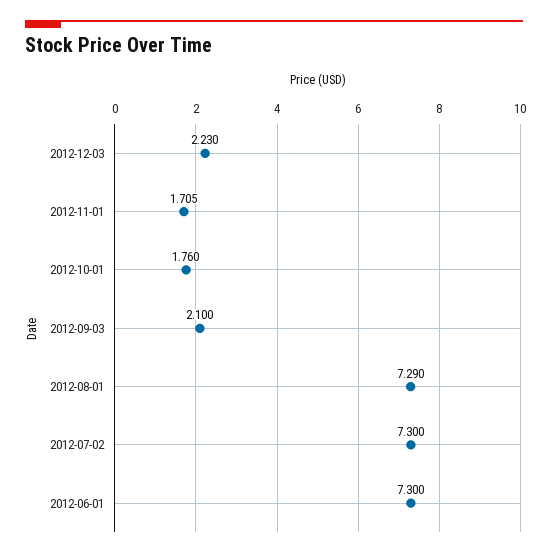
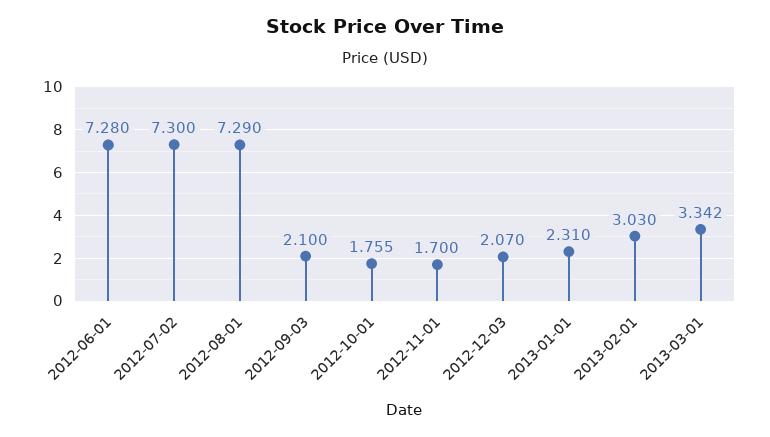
2012-12-03: 2.23 -> 2.07
2012-11-01: 1.705 -> 1.7
2012-10-01: 1.76 -> 1.755
2012-06-01: 7.3 -> 7.28
2013-01-01: none -> 2.31
2013-02-01: none -> 3.03
2013-03-01: none -> 3.342

